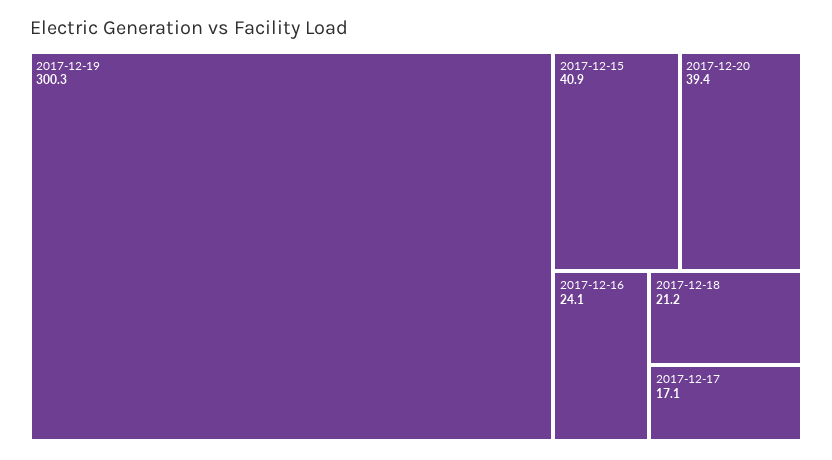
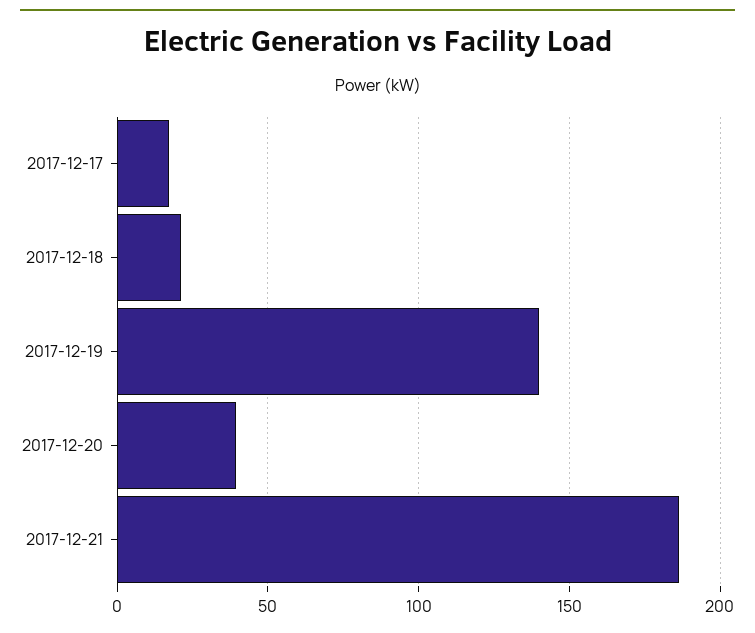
2017-12-19: 300.3 -> 140
2017-12-15: 40.9 -> none
2017-12-16: 24.1 -> none
2017-12-21: none -> 185

